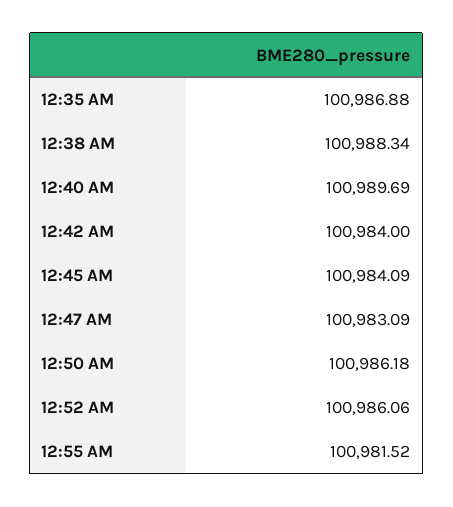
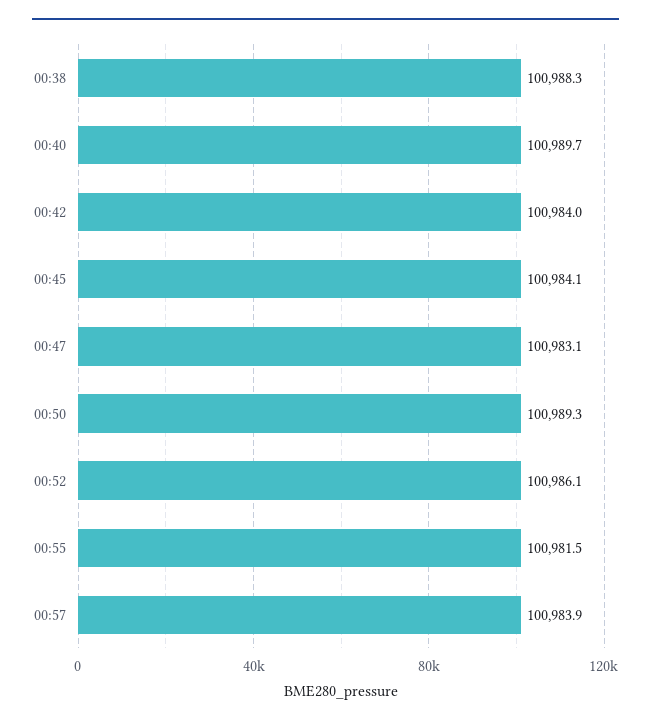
12:35 AM: 100986.88 -> none
12:50 AM: 100986.18 -> 100989.3
00:57: none -> 100983.9

